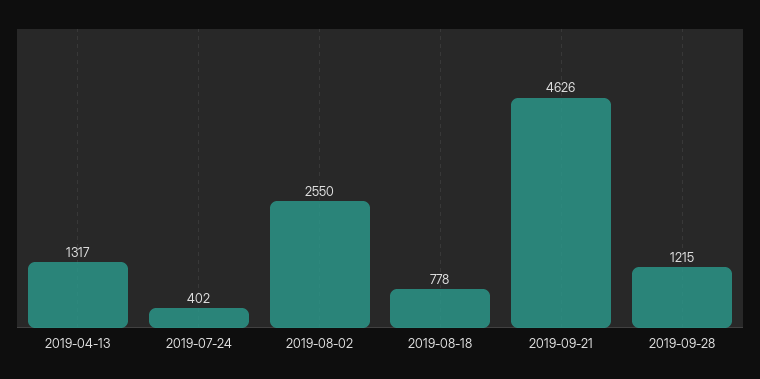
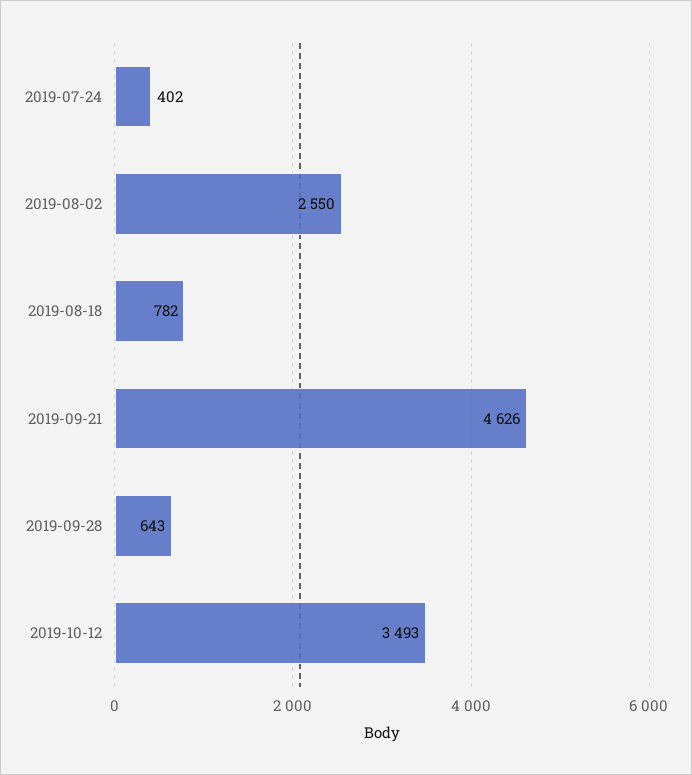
2019-04-13: 1317 -> none
2019-08-18: 778 -> 782
2019-09-28: 1215 -> 643
2019-10-12: none -> 3493

